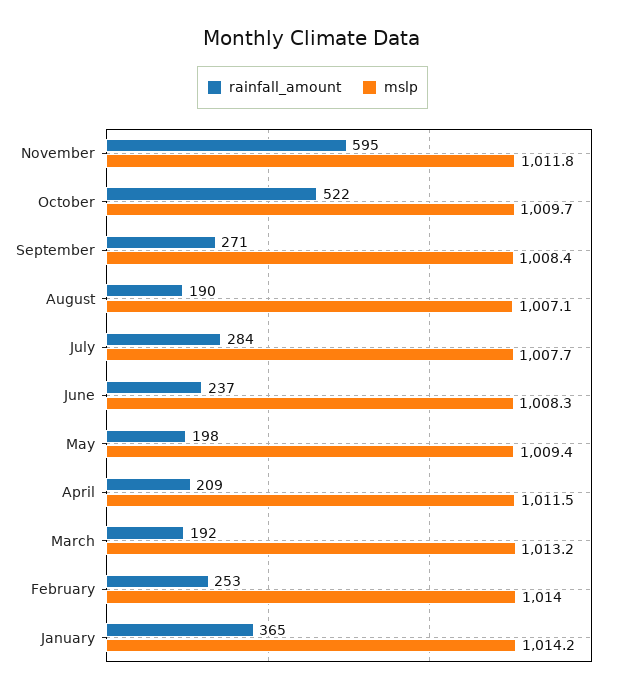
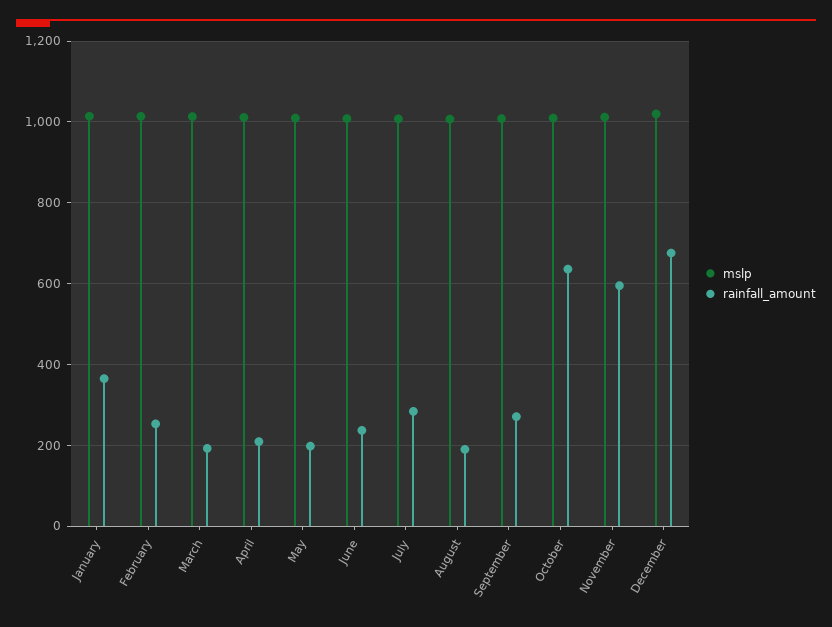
rainfall_amount, October: 522 -> 640
mslp, December: none -> 1020
rainfall_amount, December: none -> 680

